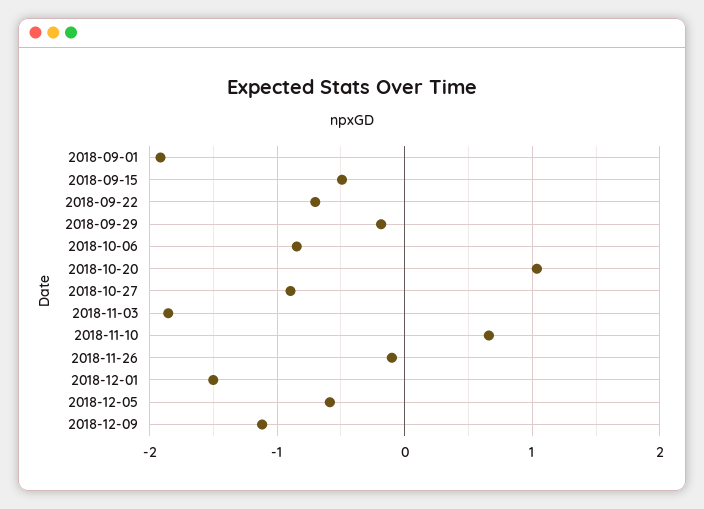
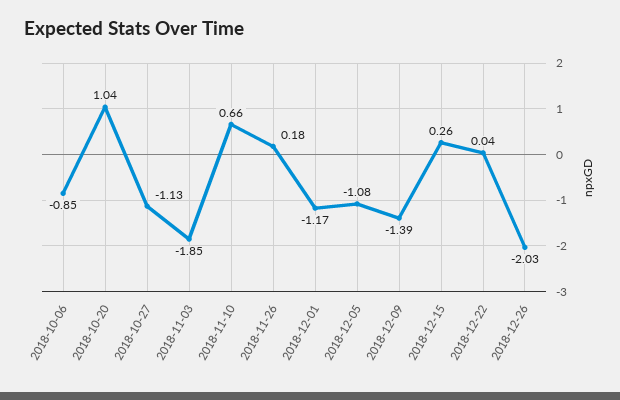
2018-09-01: -1.9 -> none
2018-09-15: -0.5 -> none
2018-09-22: -0.7 -> none
2018-09-29: -0.2 -> none
2018-10-27: -0.9 -> -1.13
2018-11-26: -0.1 -> 0.18
2018-12-01: -1.5 -> -1.17
2018-12-05: -0.6 -> -1.08
2018-12-09: -1.1 -> -1.39
2018-12-15: none -> 0.26
2018-12-22: none -> 0.04
2018-12-26: none -> -2.03

